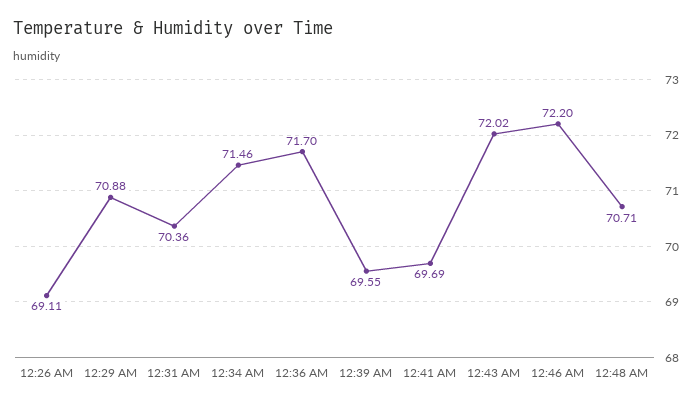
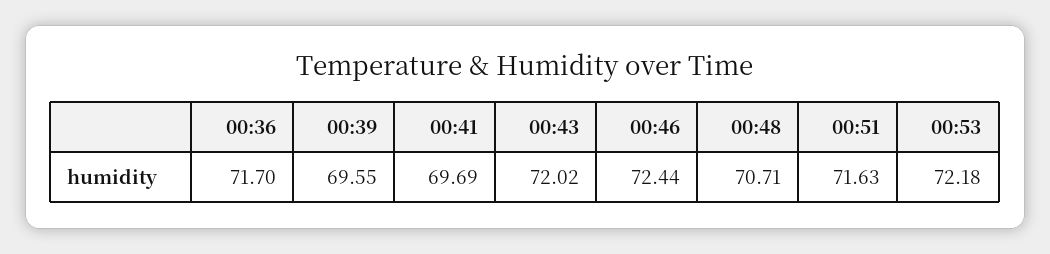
12:26 AM: 69.11 -> none
12:29 AM: 70.88 -> none
12:31 AM: 70.36 -> none
12:34 AM: 71.46 -> none
12:46 AM: 72.2 -> 72.44
00:51: none -> 71.63
00:53: none -> 72.18

